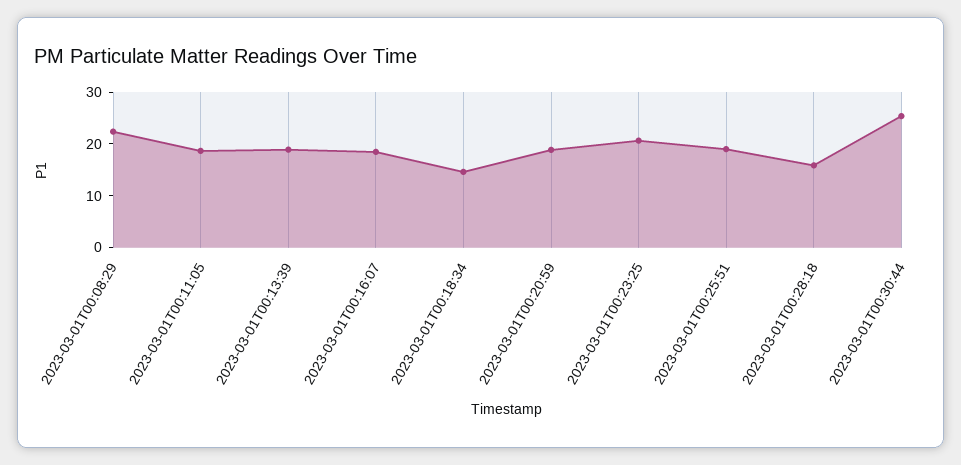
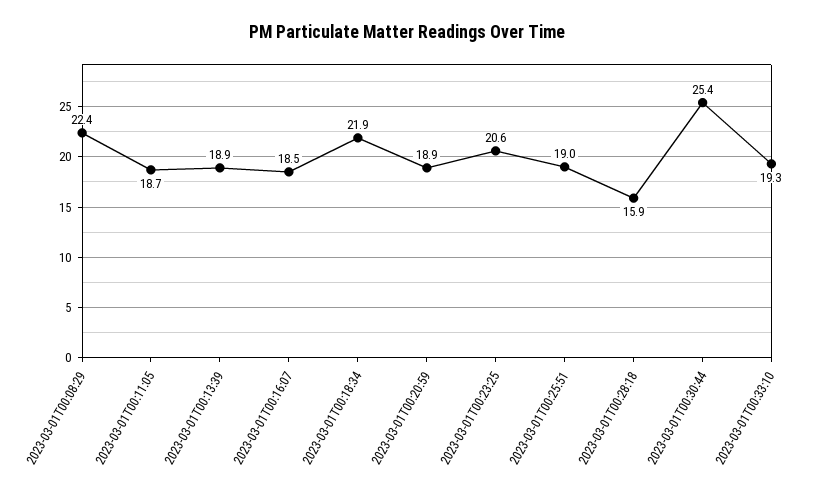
2023-03-01T00:18:34: 14 -> 21.9
2023-03-01T00:33:10: none -> 19.3

